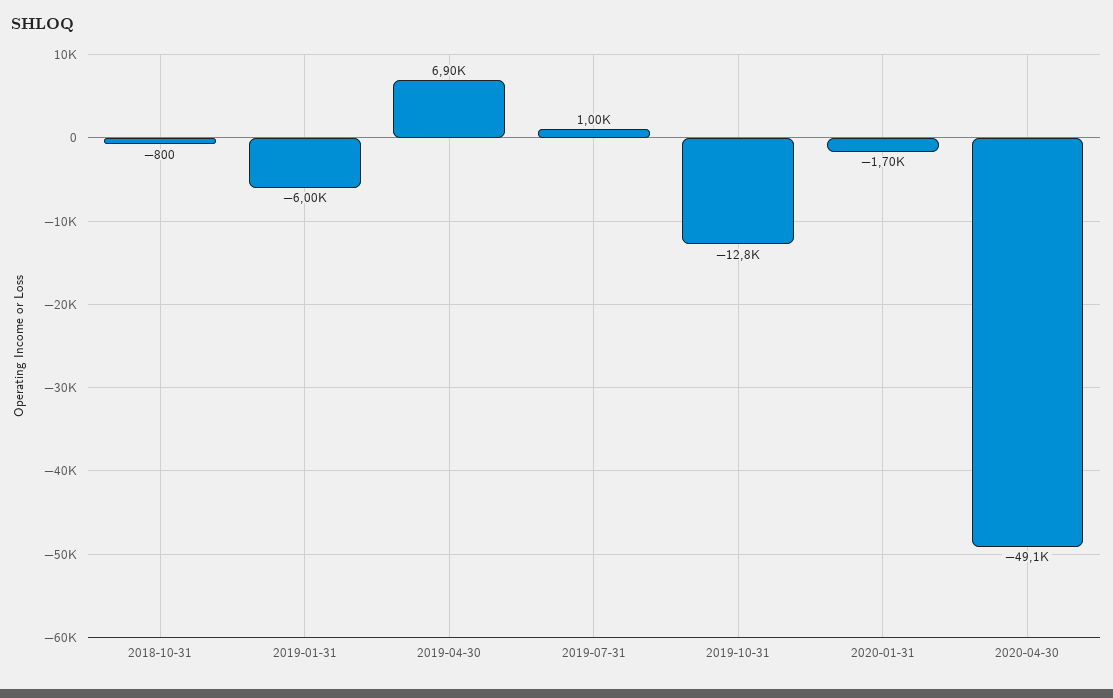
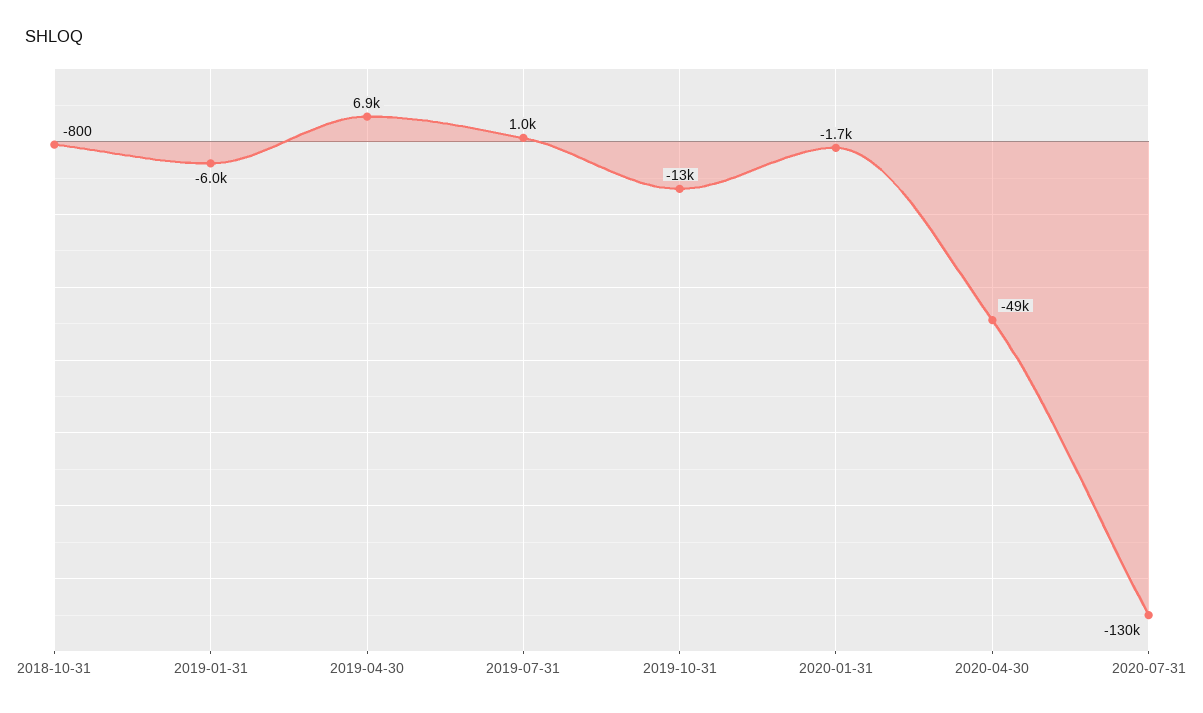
2020-07-31: none -> -130000

